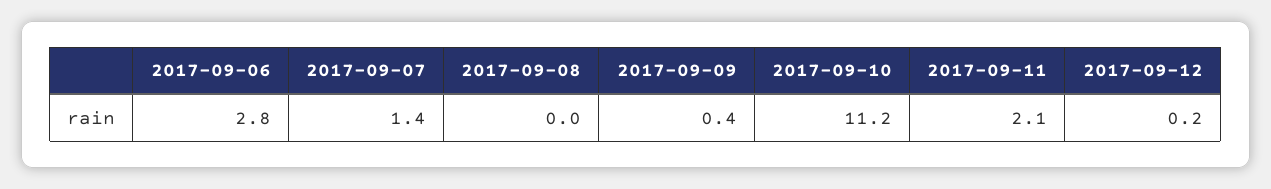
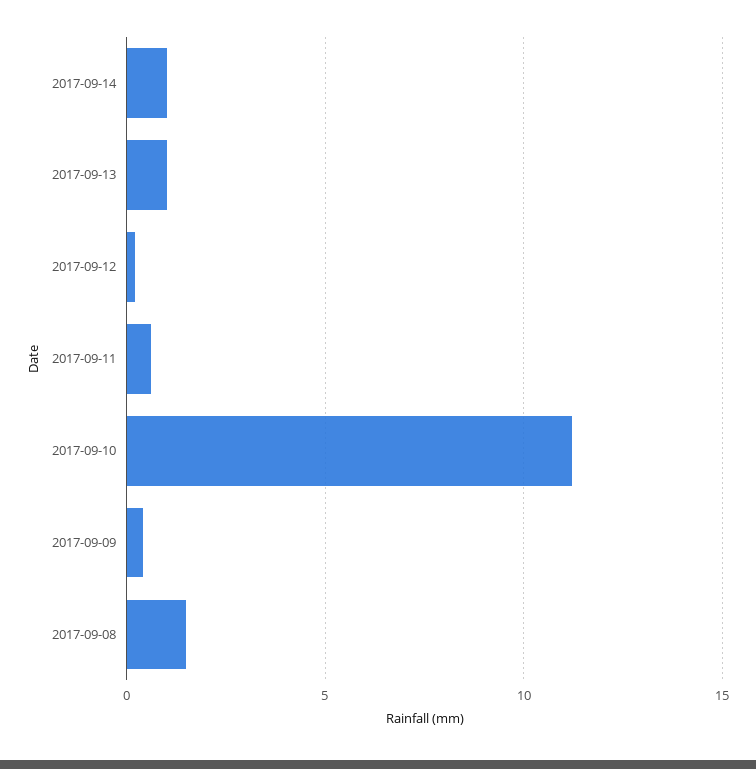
2017-09-06: 2.8 -> none
2017-09-07: 1.4 -> none
2017-09-08: 0 -> 1.5
2017-09-11: 2.1 -> 0.5
2017-09-14: none -> 1
2017-09-13: none -> 1

